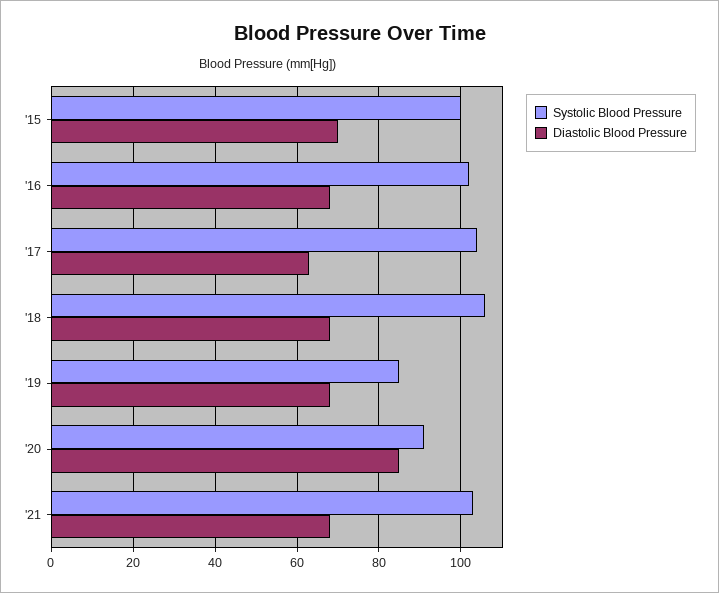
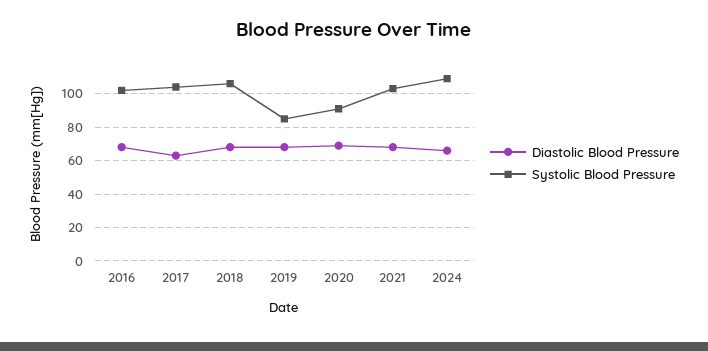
Systolic Blood Pressure, '15: 100 -> none
Diastolic Blood Pressure, '15: 70 -> none
Diastolic Blood Pressure, '20: 85 -> 70
Diastolic Blood Pressure, 2024: none -> 65
Systolic Blood Pressure, 2024: none -> 110

